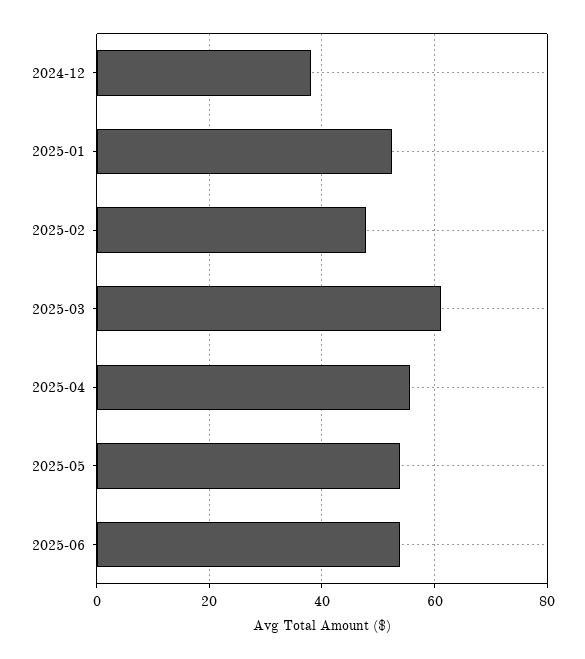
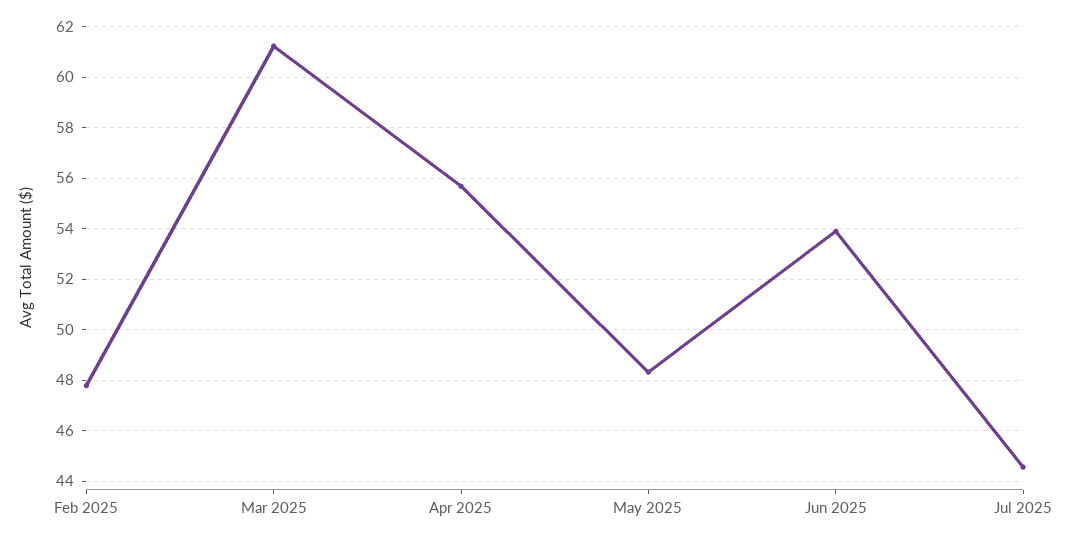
2024-12: 38 -> none
2025-01: 52 -> none
2025-05: 54 -> 48.25
Jul 2025: none -> 44.5

